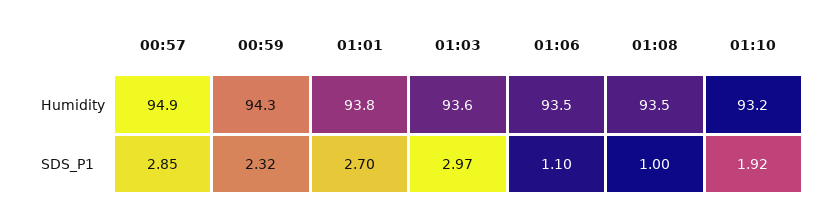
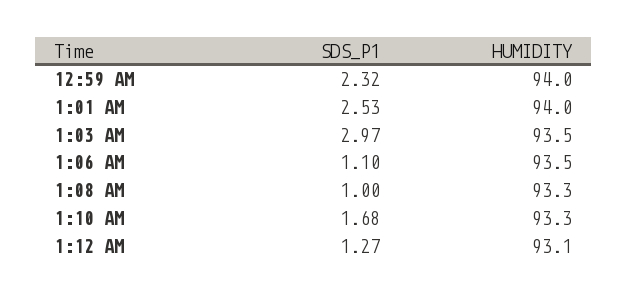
00:57, Humidity: 94.9 -> none
00:59, Humidity: 94.3 -> 94
01:01, Humidity: 93.8 -> 94
01:03, Humidity: 93.6 -> 93.5
01:08, Humidity: 93.5 -> 93.3
01:10, Humidity: 93.2 -> 93.3
00:57, SDS_P1: 2.85 -> none
01:01, SDS_P1: 2.7 -> 2.53
01:10, SDS_P1: 1.92 -> 1.68
1:12 AM, SDS_P1: none -> 1.27
1:12 AM, Humidity: none -> 93.1

